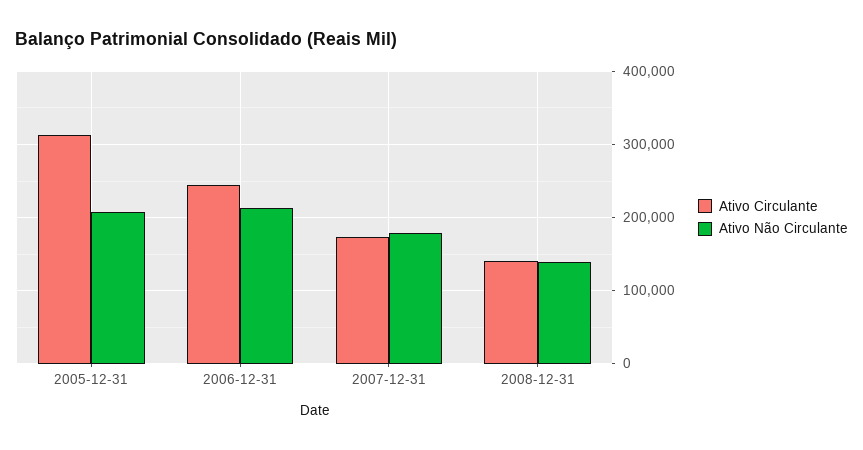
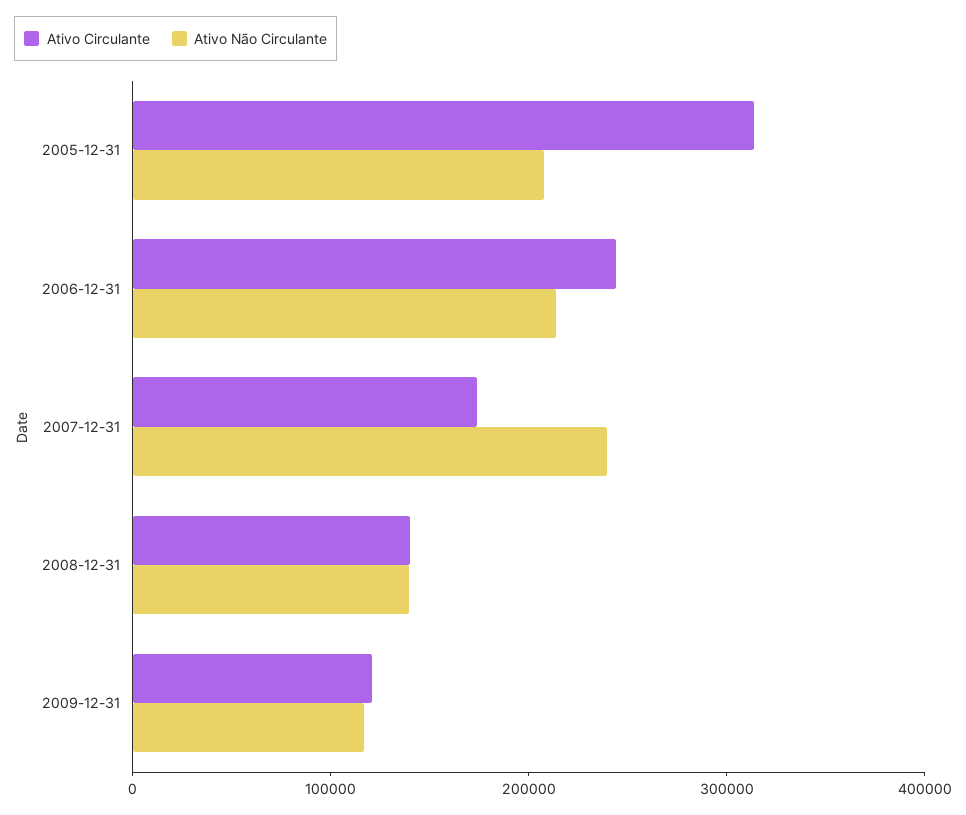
Ativo Não Circulante, 2007-12-31: 180000 -> 240000
Ativo Circulante, 2009-12-31: none -> 120000
Ativo Não Circulante, 2009-12-31: none -> 120000

